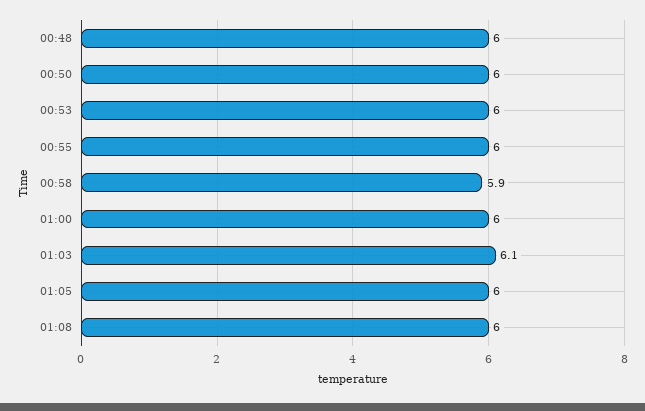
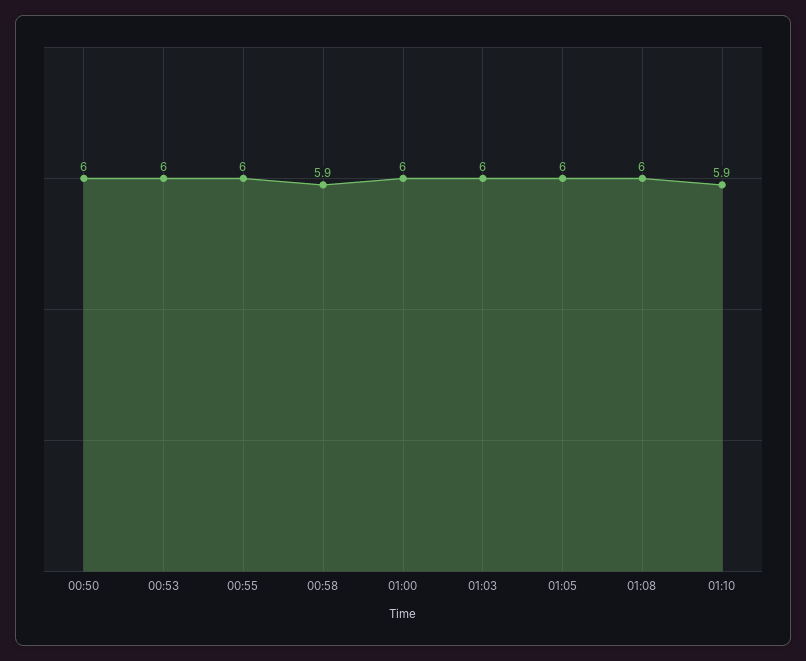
00:48: 6 -> none
01:03: 6.1 -> 6
01:10: none -> 5.9

